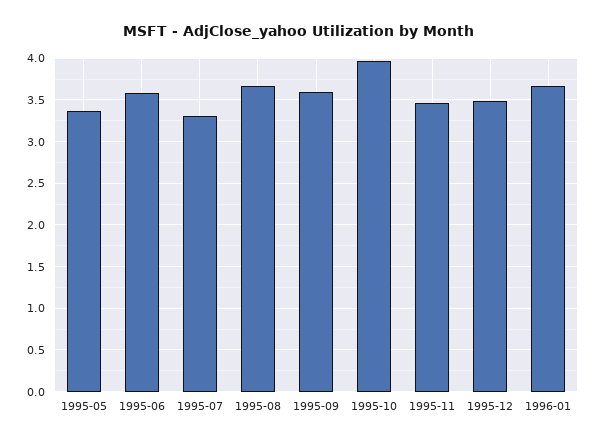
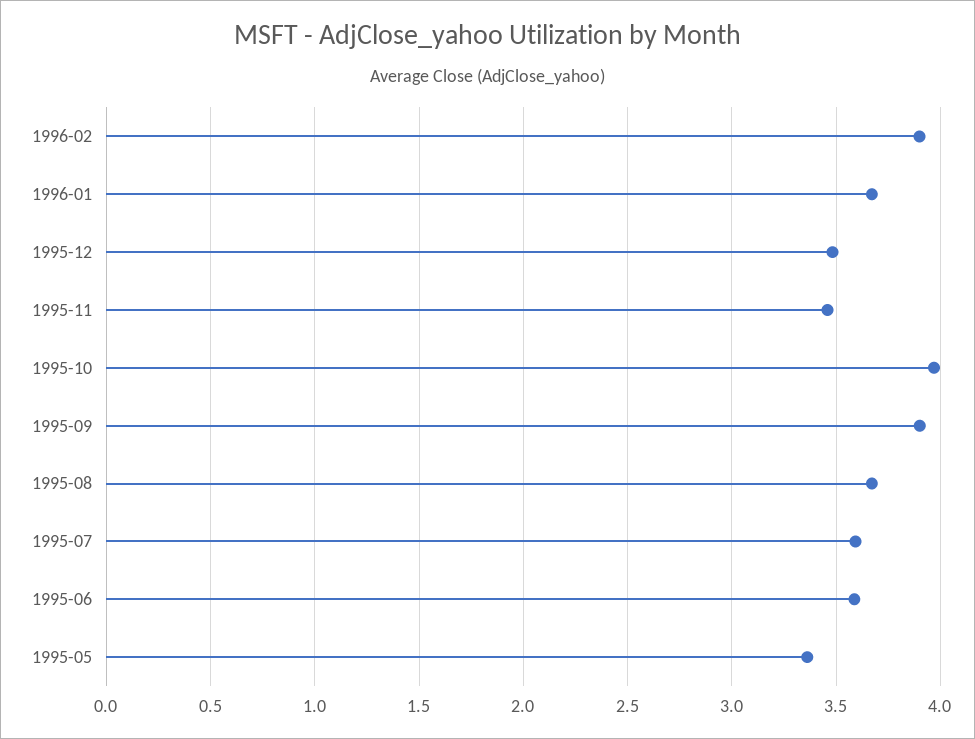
1995-07: 3.3 -> 3.6
1995-09: 3.6 -> 3.9
1996-02: none -> 3.9

